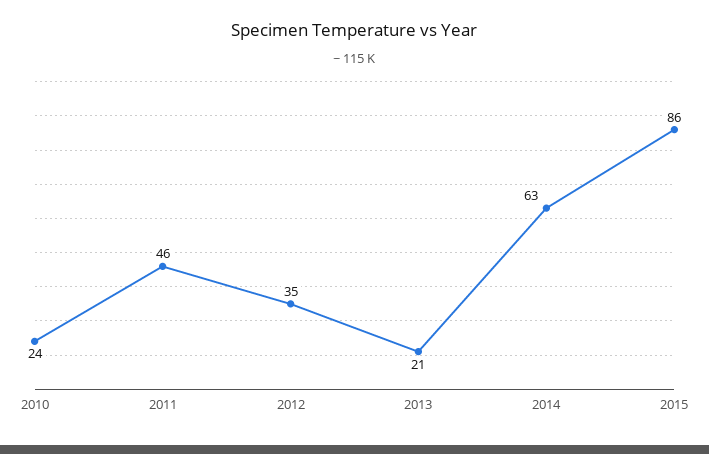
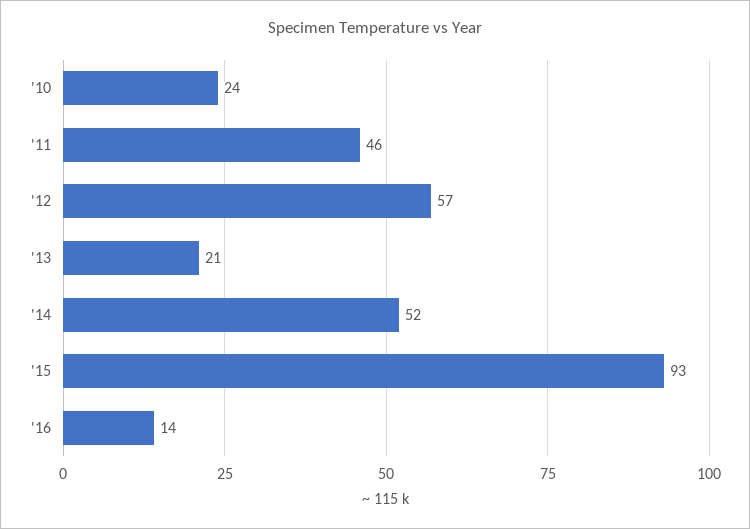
2012: 35 -> 57
2014: 63 -> 52
2015: 86 -> 93
'16: none -> 14

